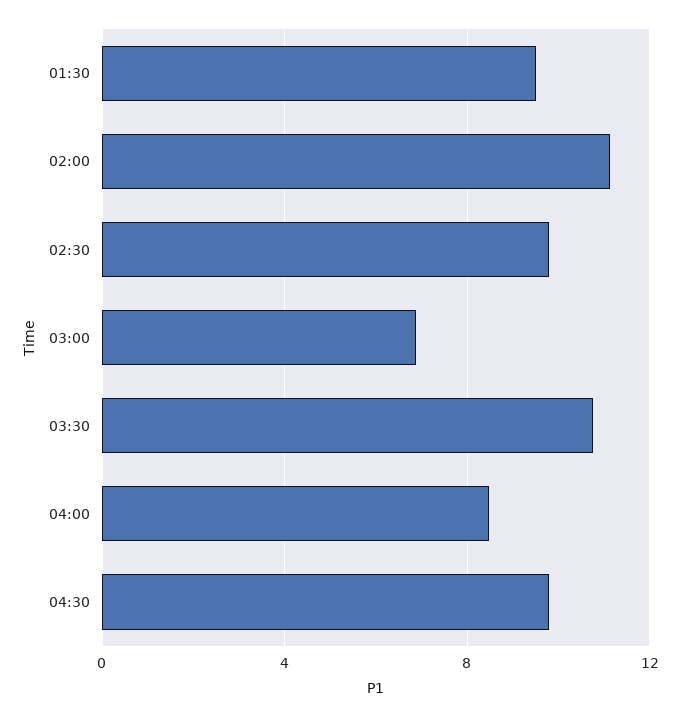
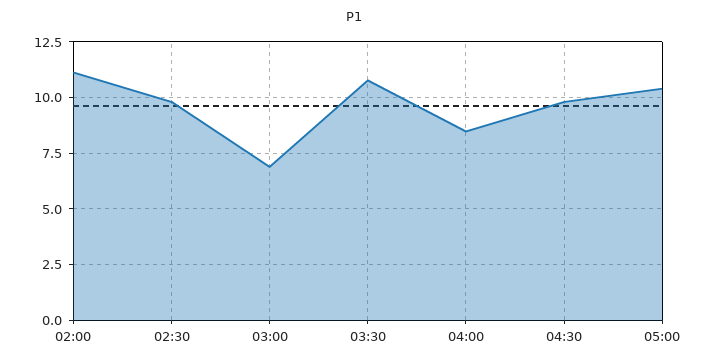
01:30: 9.5 -> none
05:00: none -> 10.5

